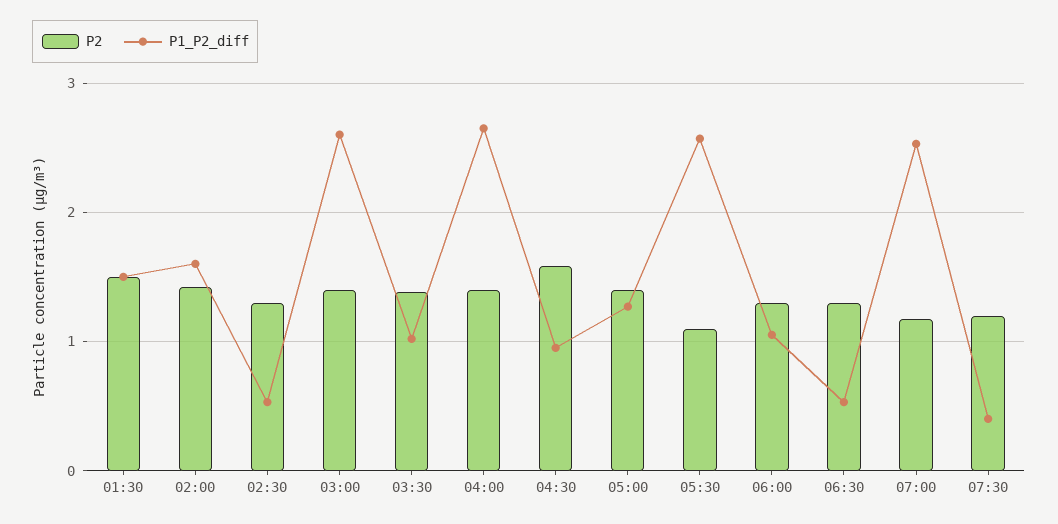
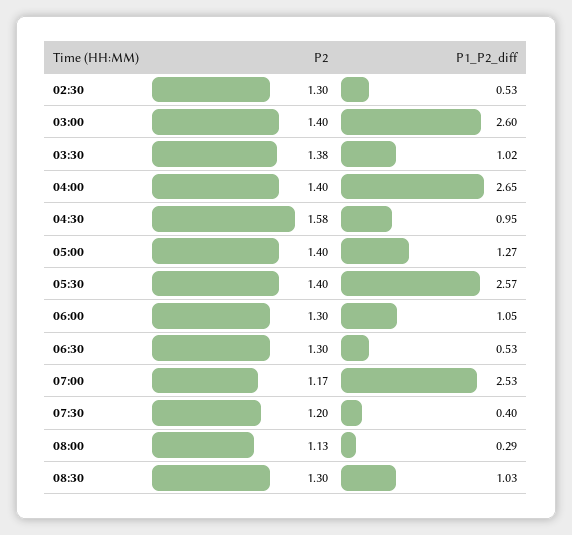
P2, 01:30: 1.5 -> none
P1_P2_diff, 01:30: 1.5 -> none
P2, 02:00: 1.4 -> none
P1_P2_diff, 02:00: 1.6 -> none
P2, 05:30: 1.1 -> 1.4
P2, 08:00: none -> 1.13
P1_P2_diff, 08:00: none -> 0.29
P2, 08:30: none -> 1.3
P1_P2_diff, 08:30: none -> 1.03

